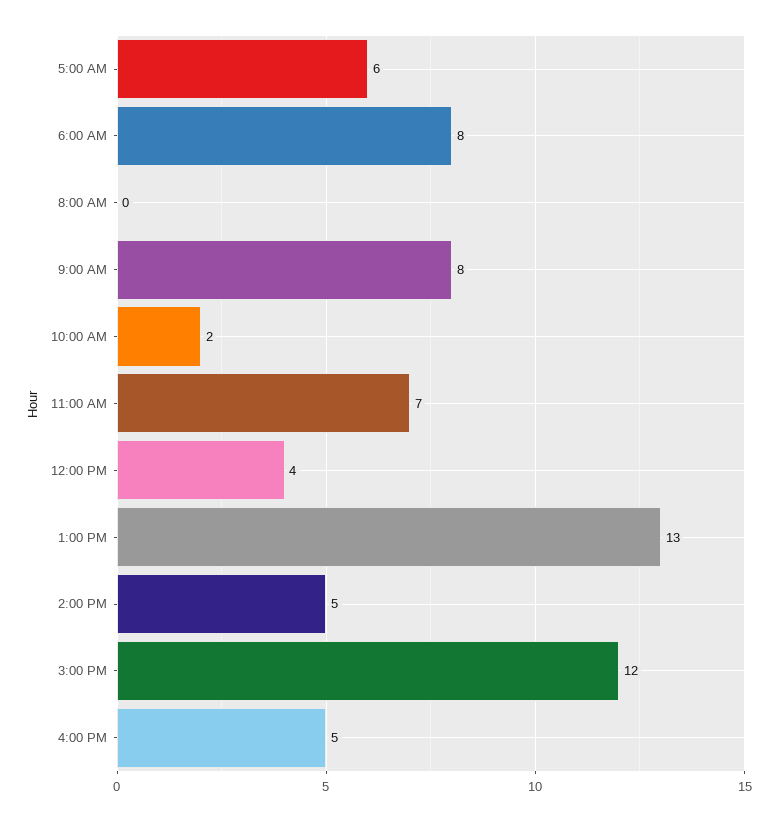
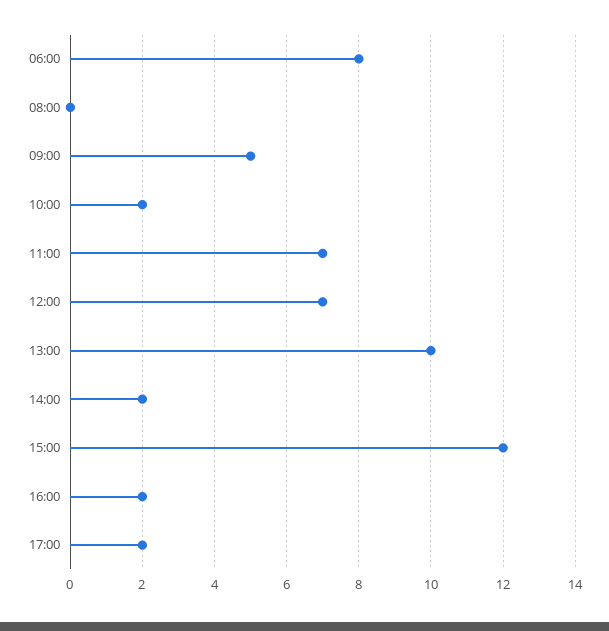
5:00 AM: 6 -> none
9:00 AM: 8 -> 5
12:00 PM: 4 -> 7
1:00 PM: 13 -> 10
2:00 PM: 5 -> 2
4:00 PM: 5 -> 2
17:00: none -> 2

